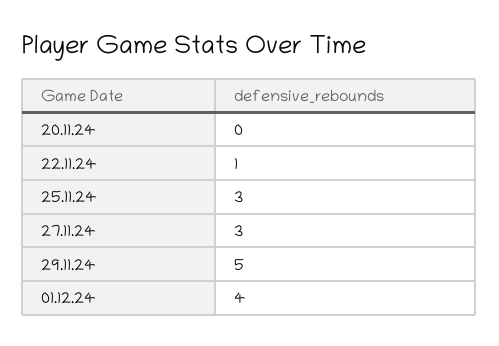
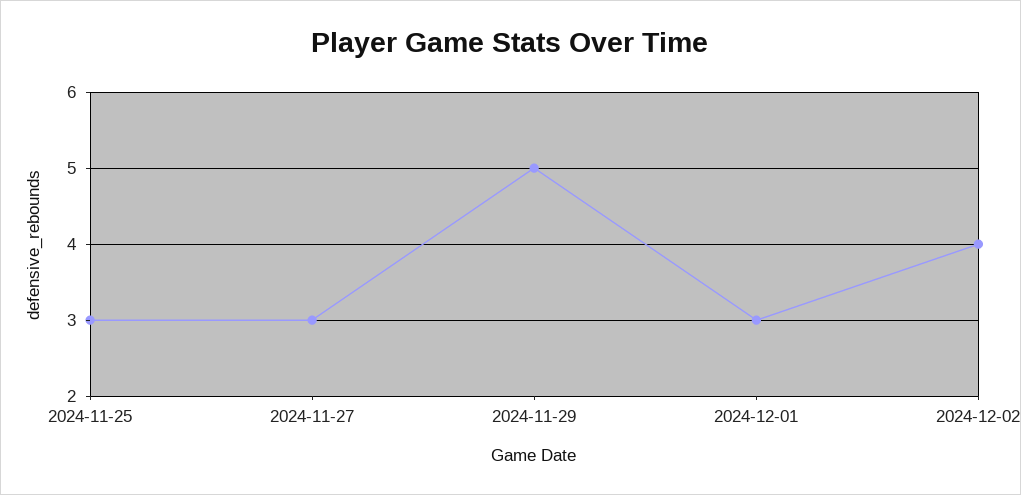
20.11.24: 0 -> none
22.11.24: 1 -> none
01.12.24: 4 -> 3
2024-12-02: none -> 4

